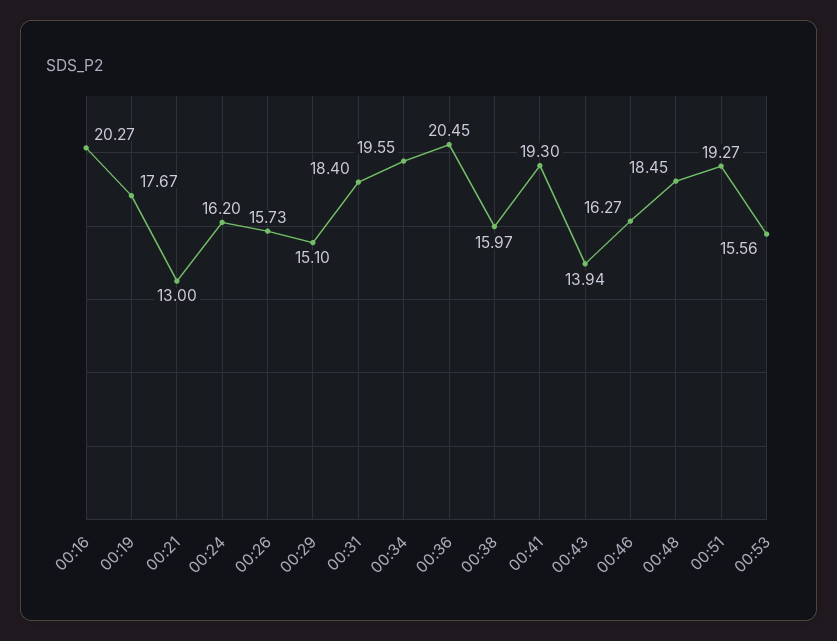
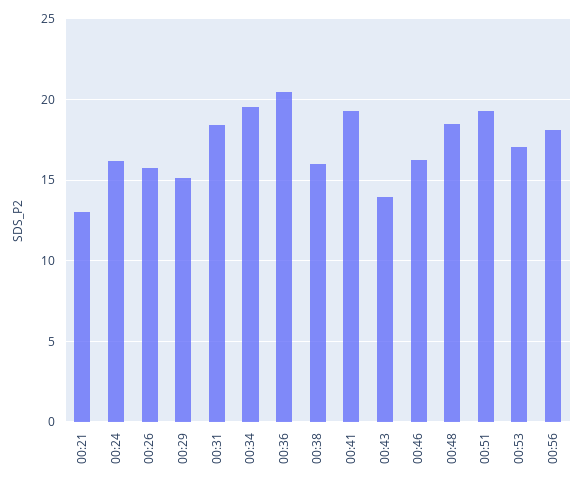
00:16: 20.27 -> none
00:19: 17.67 -> none
00:53: 15.56 -> 17
00:56: none -> 18

